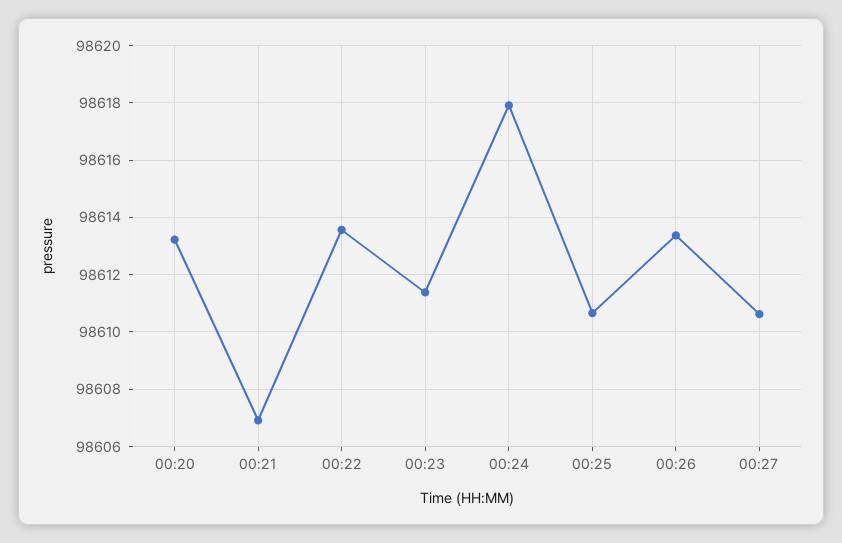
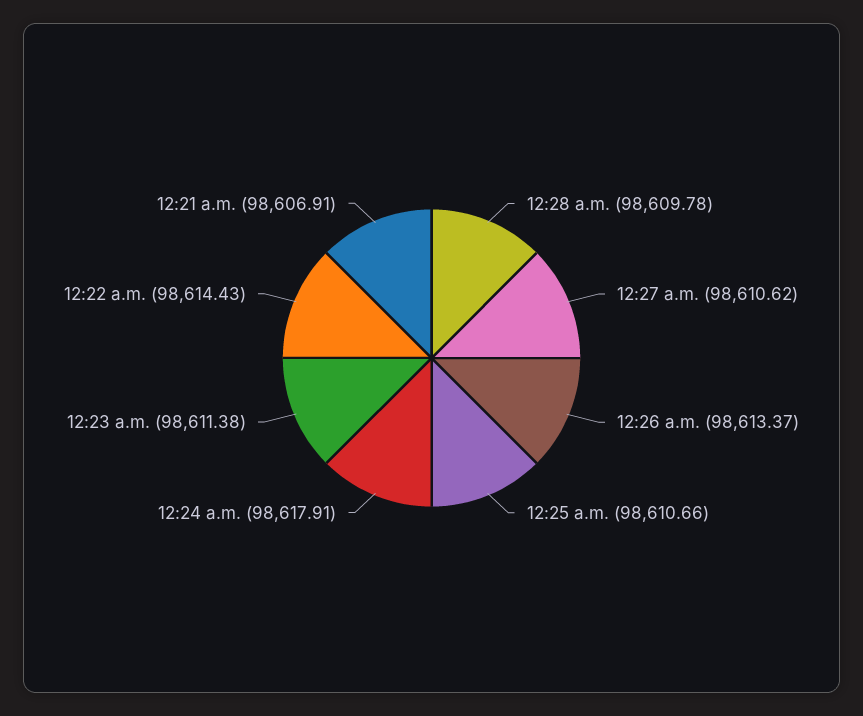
00:20: 98613.25 -> none
00:22: 98613.5 -> 98614.43
12:28 a.m.: none -> 98609.78

